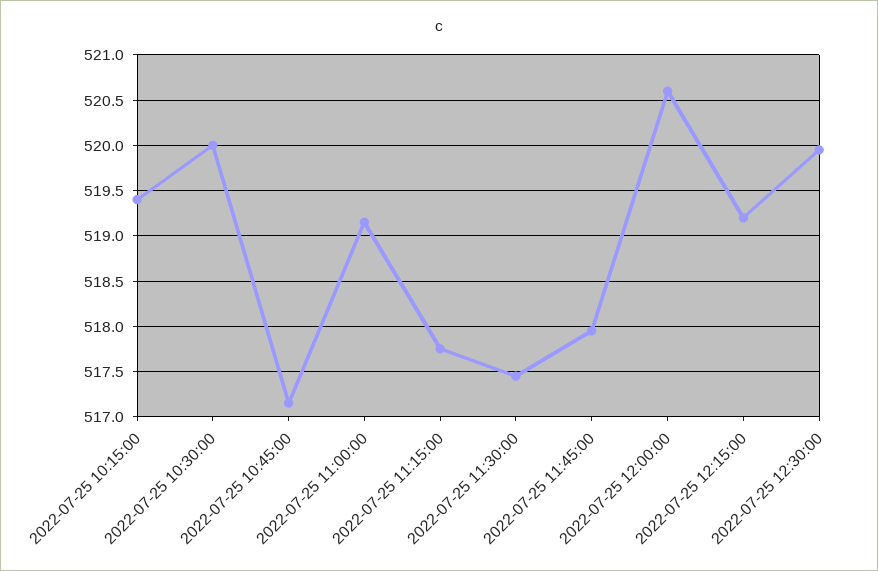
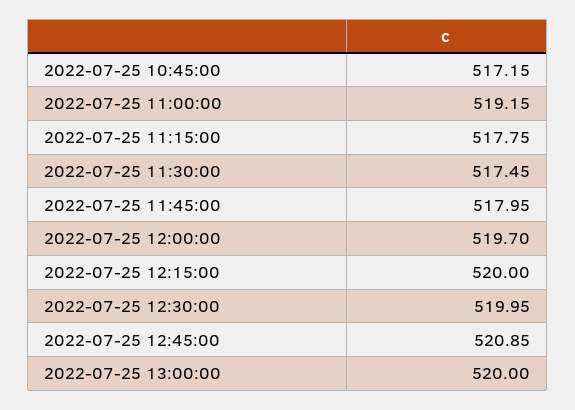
2022-07-25 10:15:00: 519.4 -> none
2022-07-25 10:30:00: 520 -> none
2022-07-25 12:00:00: 520.6 -> 519.7
2022-07-25 12:15:00: 519.2 -> 520
2022-07-25 12:45:00: none -> 520.85
2022-07-25 13:00:00: none -> 520

